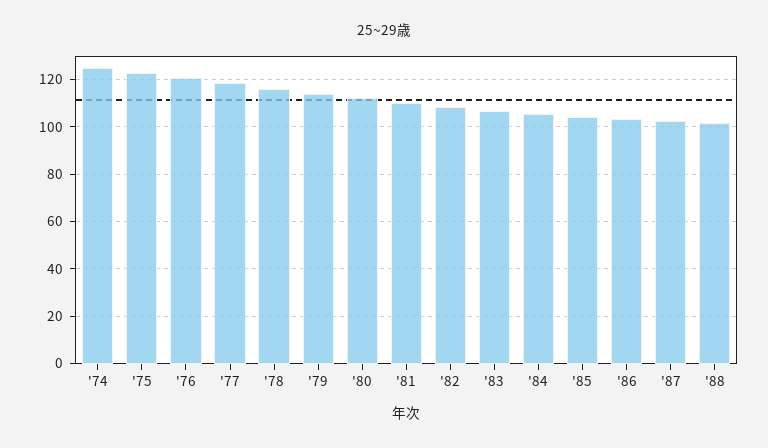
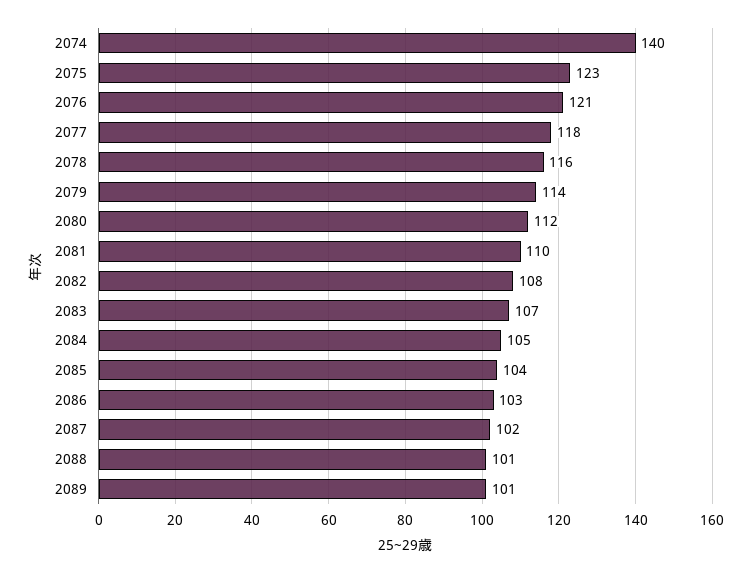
'74: 125 -> 140
2089: none -> 101

